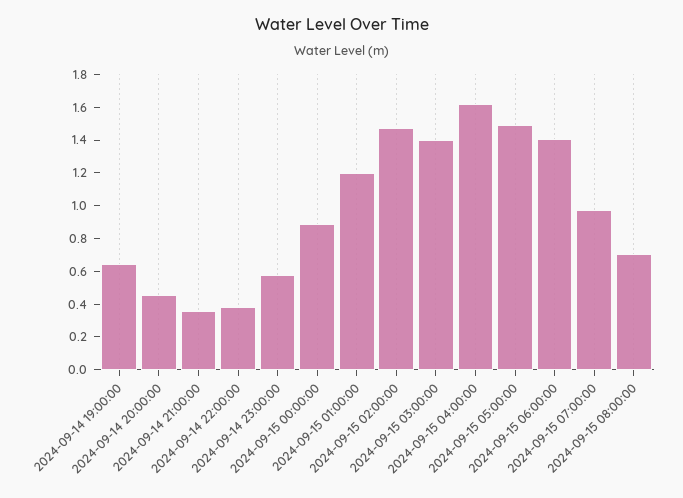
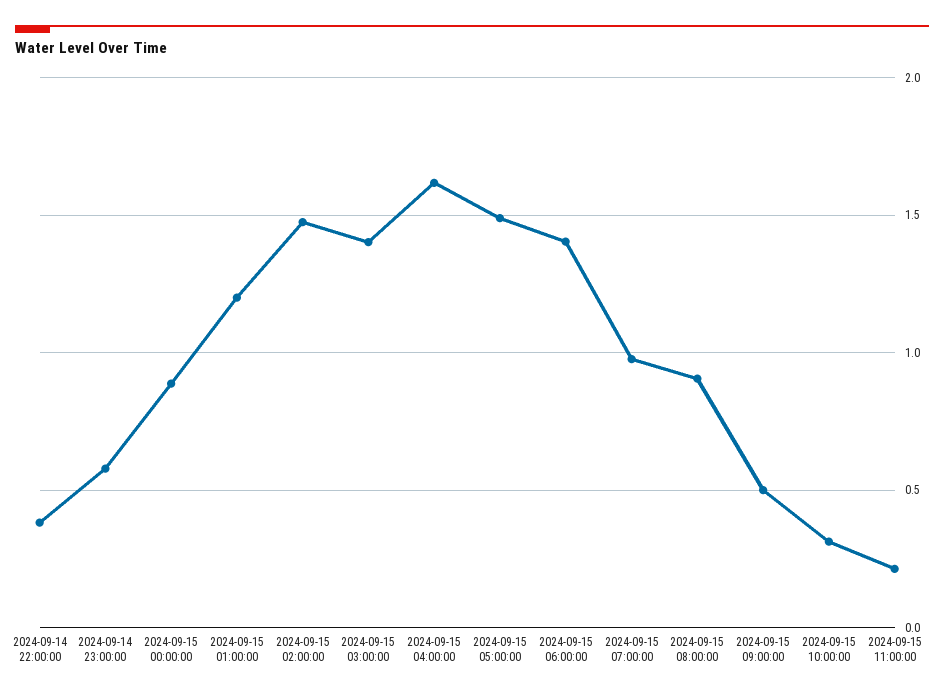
2024-09-14 19:00:00: 0.65 -> none
2024-09-14 20:00:00: 0.45 -> none
2024-09-14 21:00:00: 0.35 -> none
2024-09-15 08:00:00: 0.7 -> 0.9
2024-09-15 09:00:00: none -> 0.5
2024-09-15 10:00:00: none -> 0.3
2024-09-15 11:00:00: none -> 0.2

